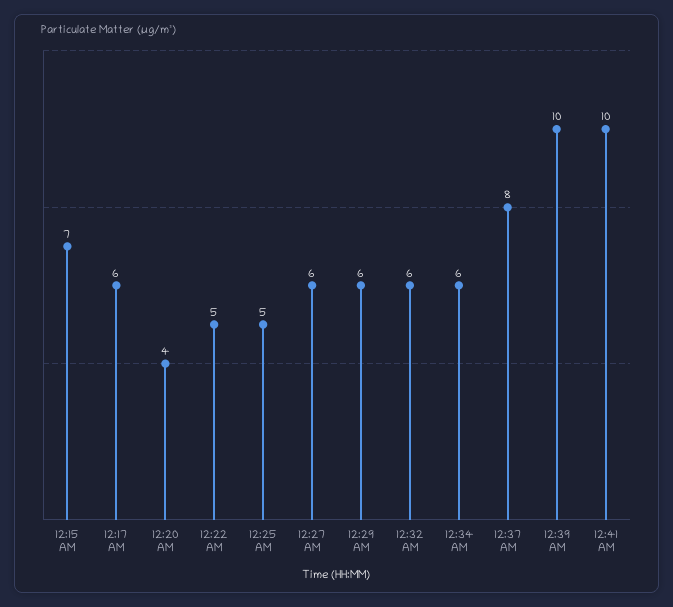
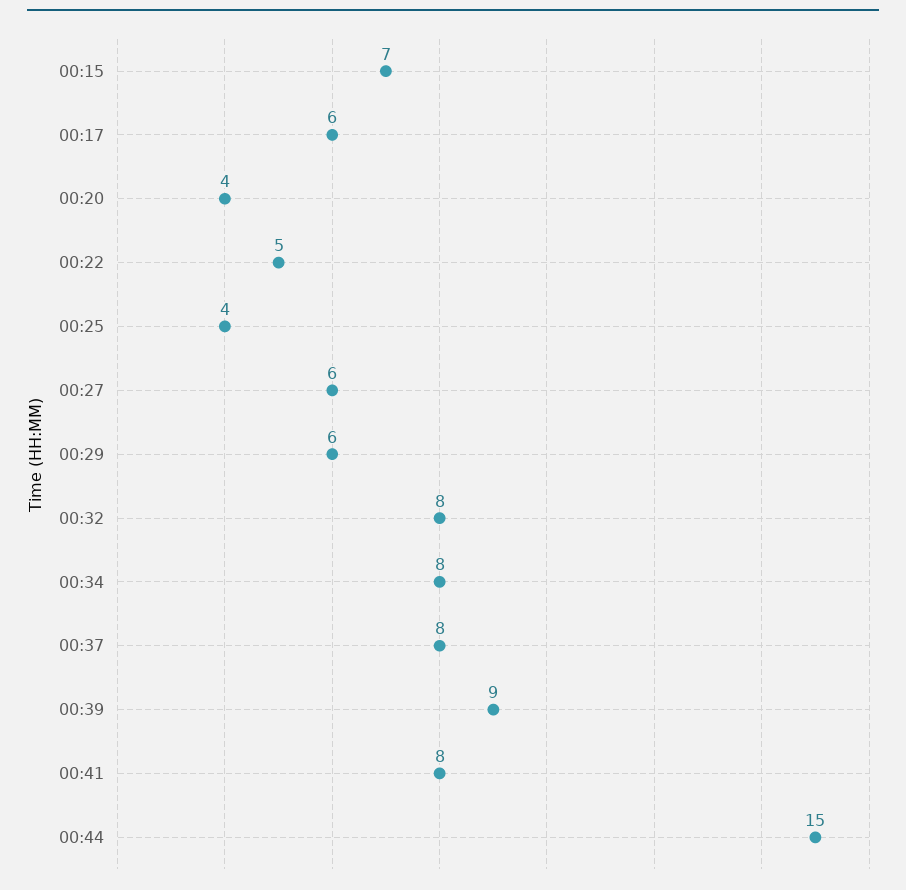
12:25 AM: 5 -> 4
12:32 AM: 6 -> 8
12:34 AM: 6 -> 8
12:39 AM: 10 -> 9
12:41 AM: 10 -> 8
00:44: none -> 15

